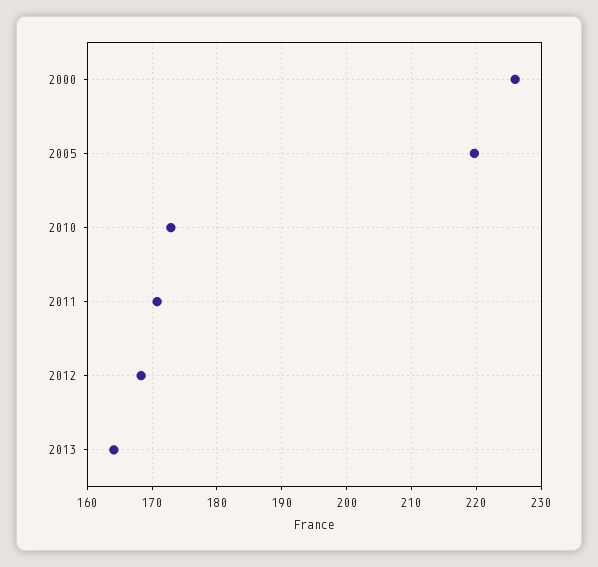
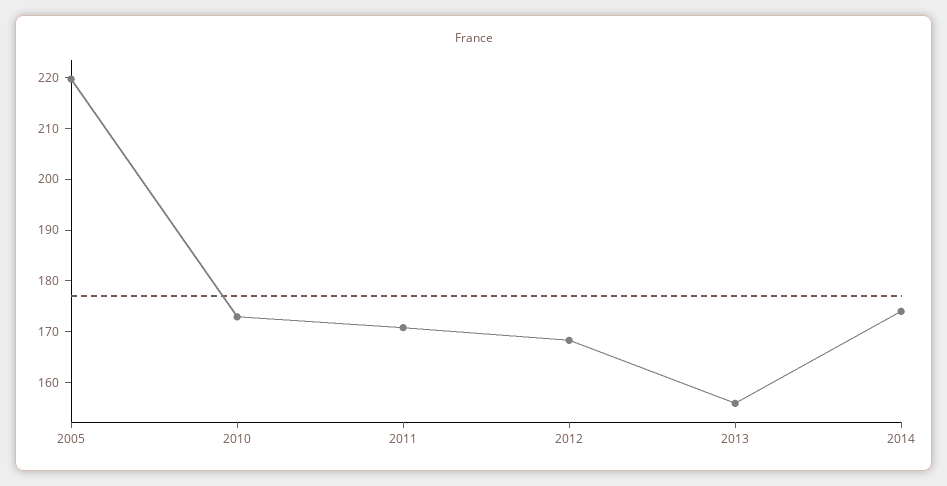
2000: 226 -> none
2013: 164 -> 156
2014: none -> 174

